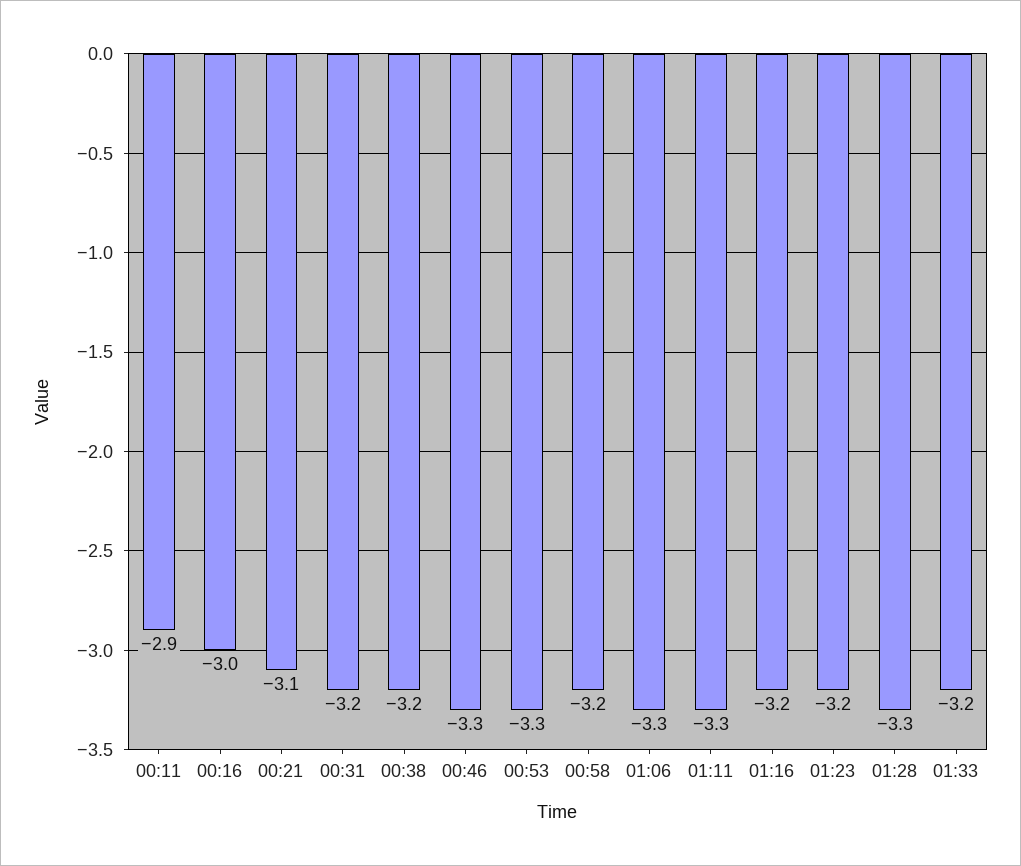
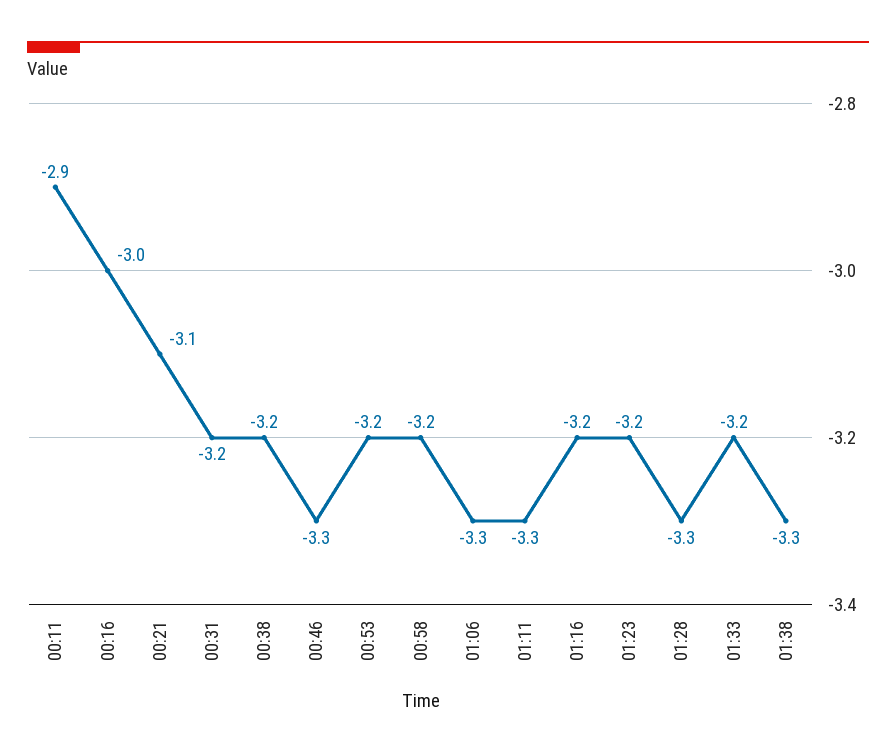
00:53: -3.3 -> -3.2
01:38: none -> -3.3

